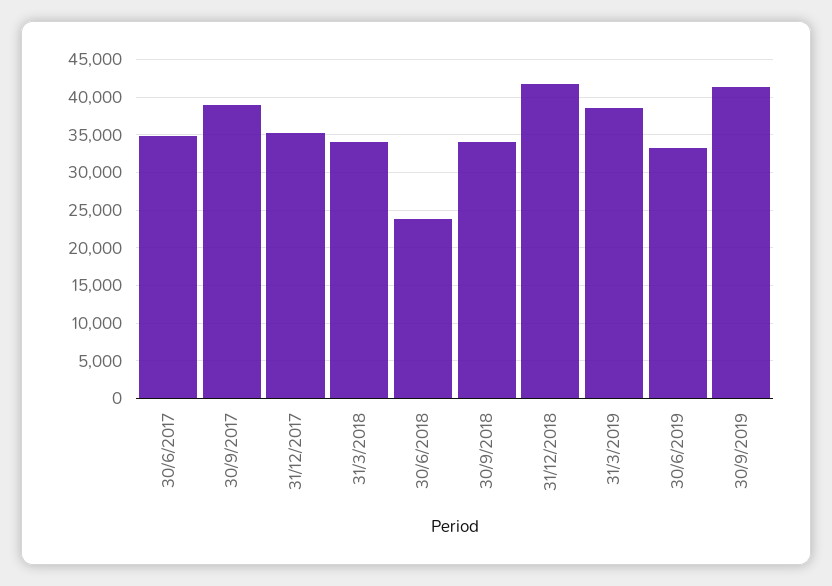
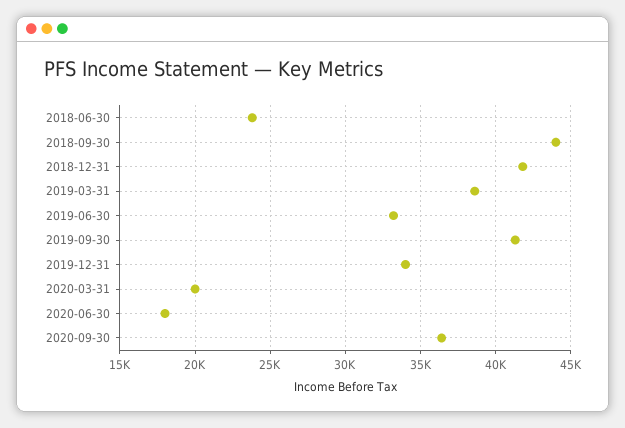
30/6/2017: 35000 -> none
30/9/2017: 39000 -> none
31/12/2017: 35000 -> none
31/3/2018: 34000 -> none
30/9/2018: 34000 -> 44000
2019-12-31: none -> 34000
2020-03-31: none -> 20000
2020-06-30: none -> 18000
2020-09-30: none -> 36500

